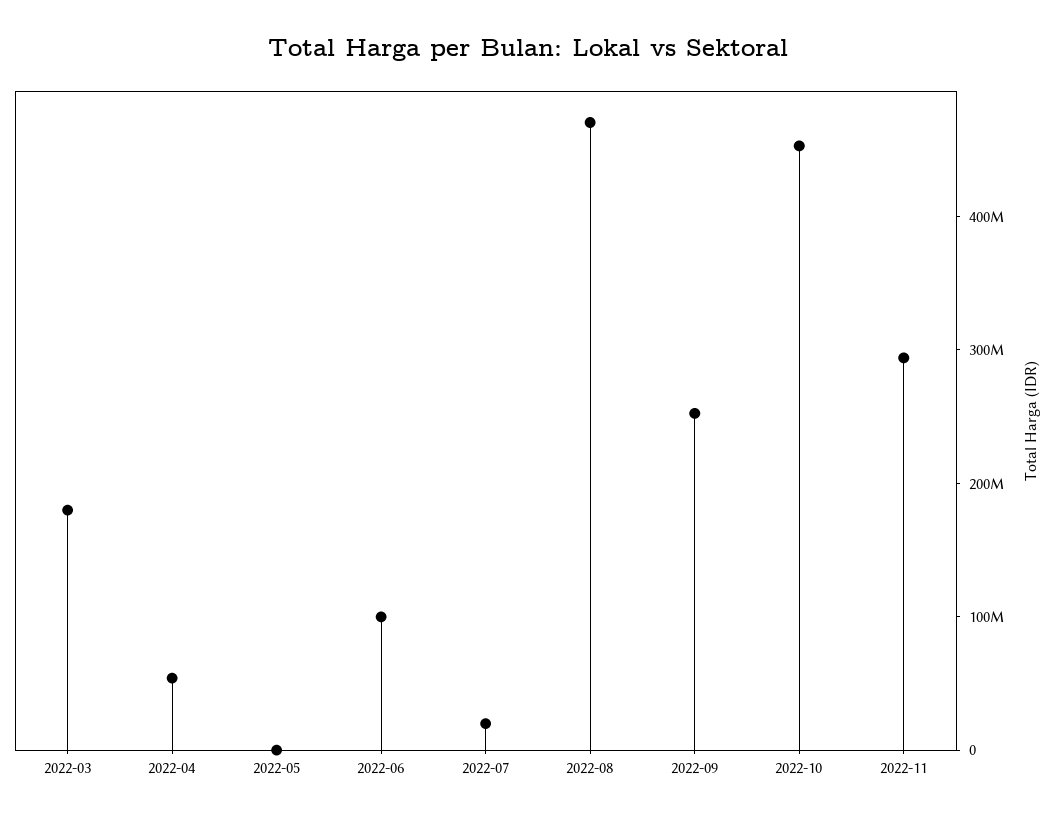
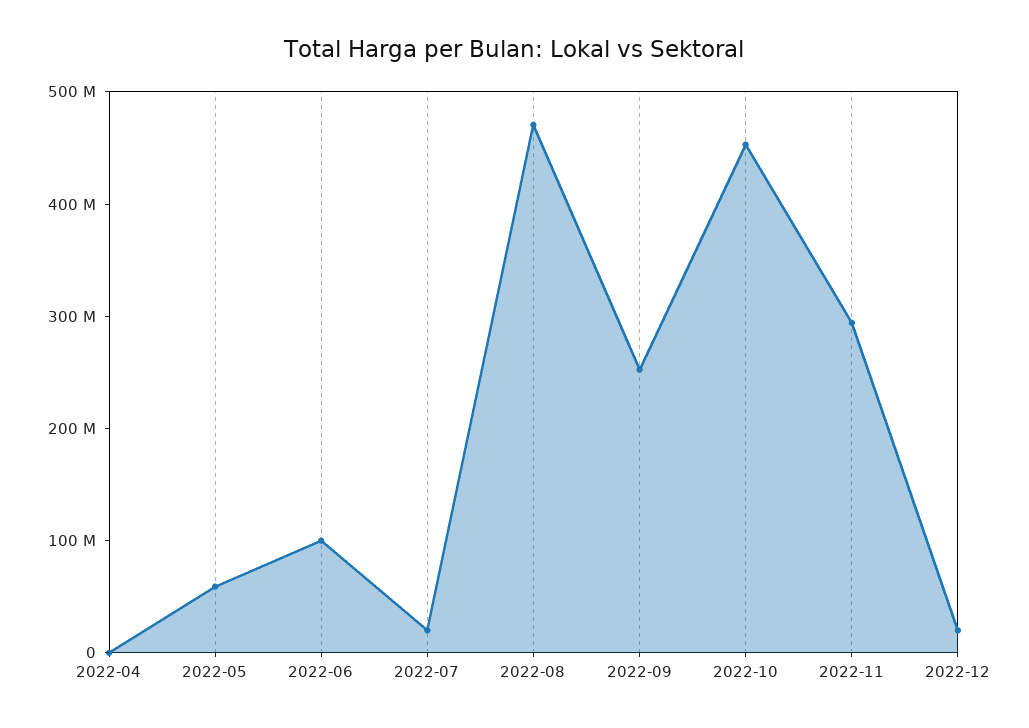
2022-03: 180000000 -> none
2022-04: 60000000 -> 0
2022-05: 0 -> 60000000
2022-12: none -> 20000000

